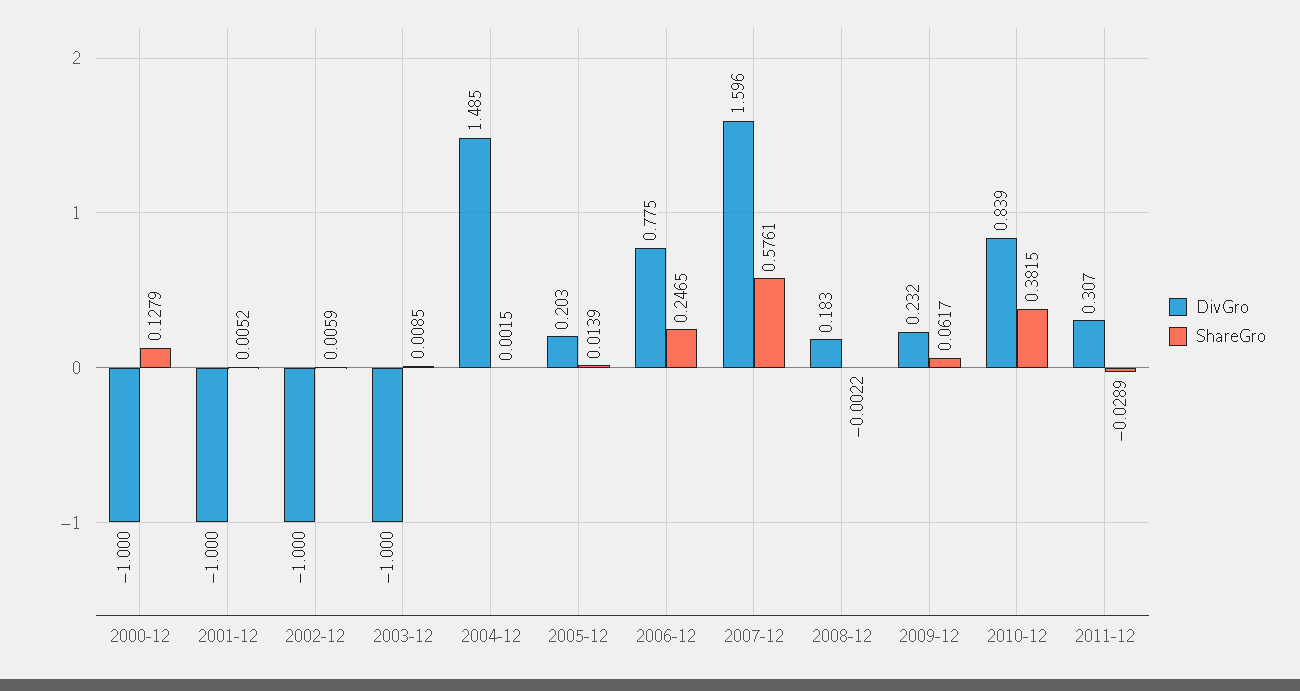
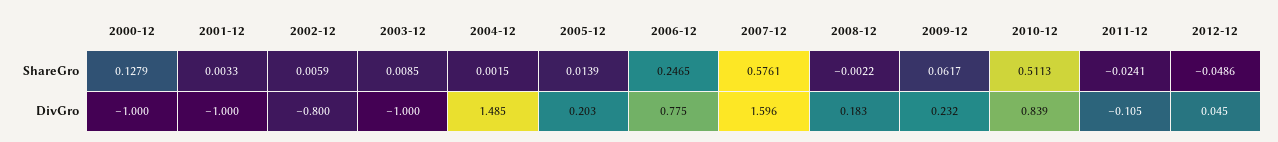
ShareGro, 2001-12: 0.0052 -> 0.0033
DivGro, 2002-12: -1 -> -0.8
ShareGro, 2010-12: 0.3815 -> 0.5113
DivGro, 2011-12: 0.307 -> -0.105
ShareGro, 2011-12: -0.0289 -> -0.0241
ShareGro, 2012-12: none -> -0.0486
DivGro, 2012-12: none -> 0.045

